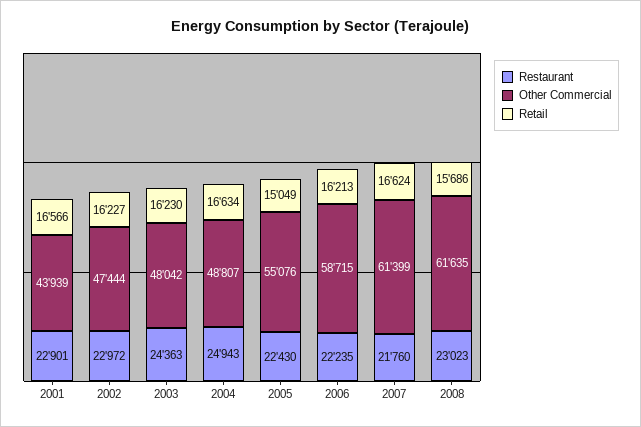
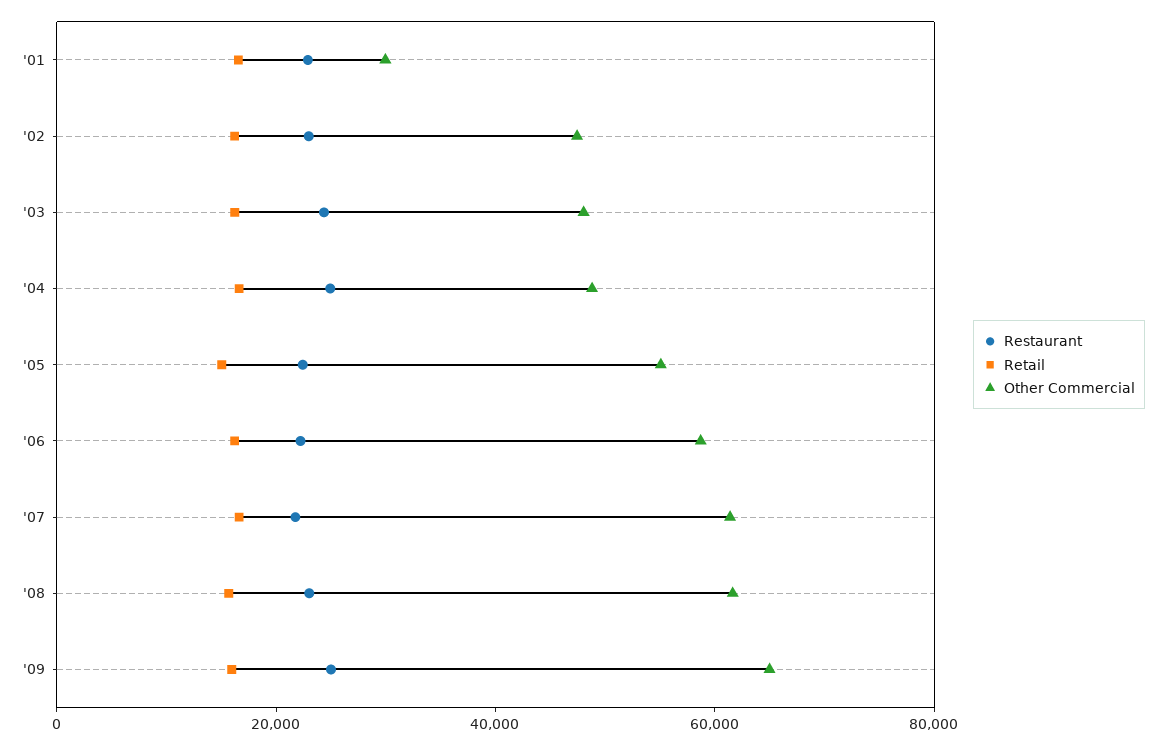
Other Commercial, 2001: 43939 -> 30000
Restaurant, '09: none -> 25000
Retail, '09: none -> 15000
Other Commercial, '09: none -> 65000

